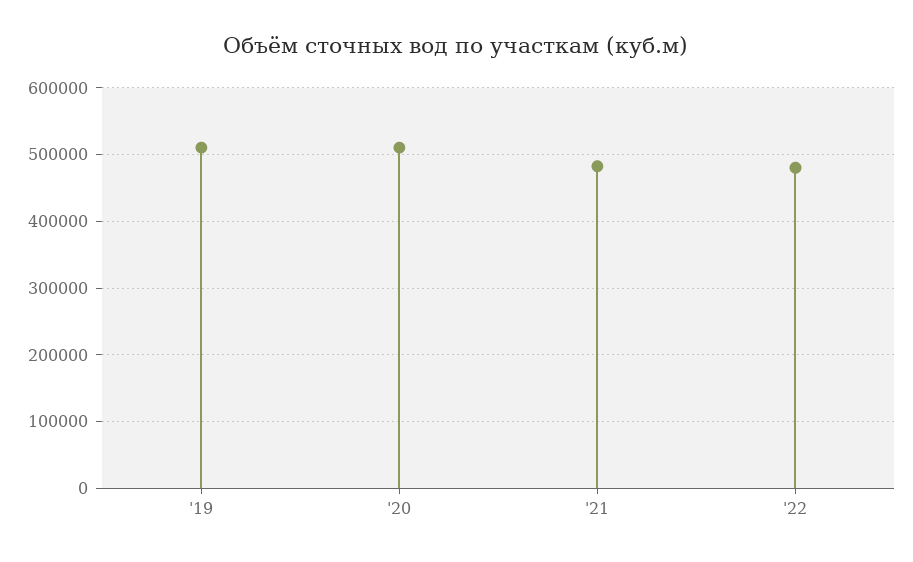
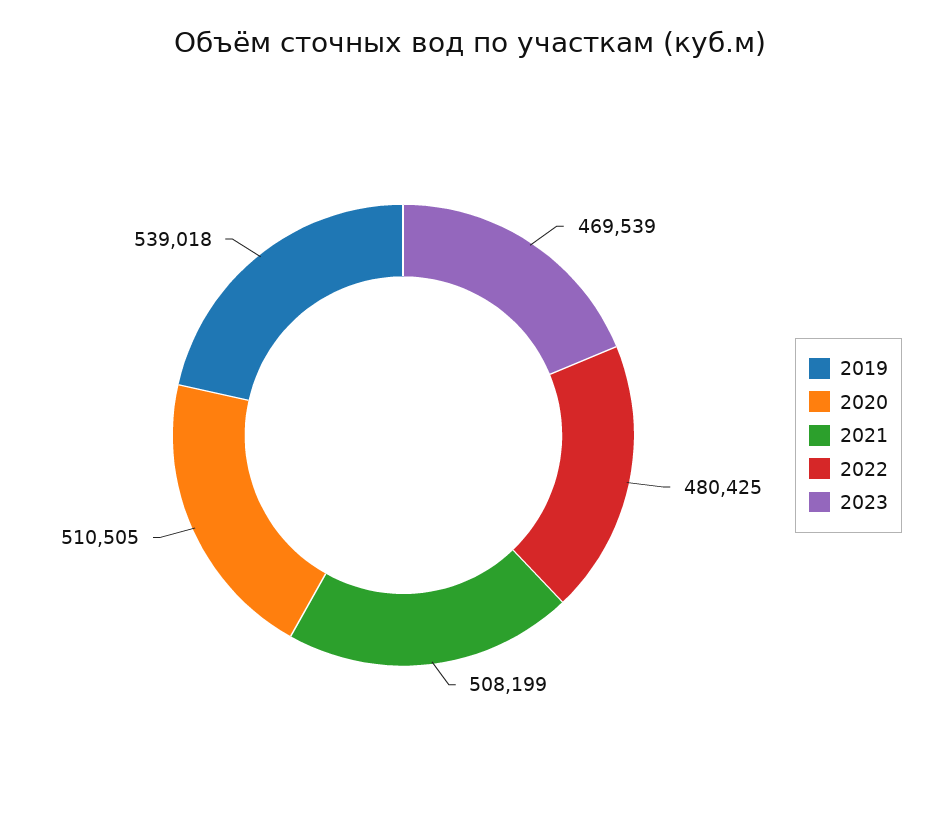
'19: 510000 -> 539018
'21: 480000 -> 508199
2023: none -> 469539

